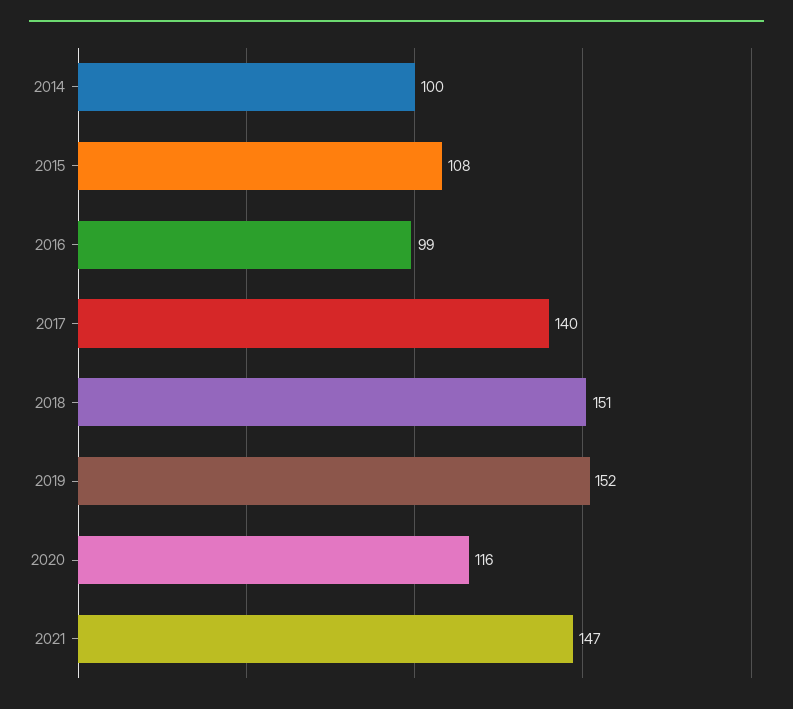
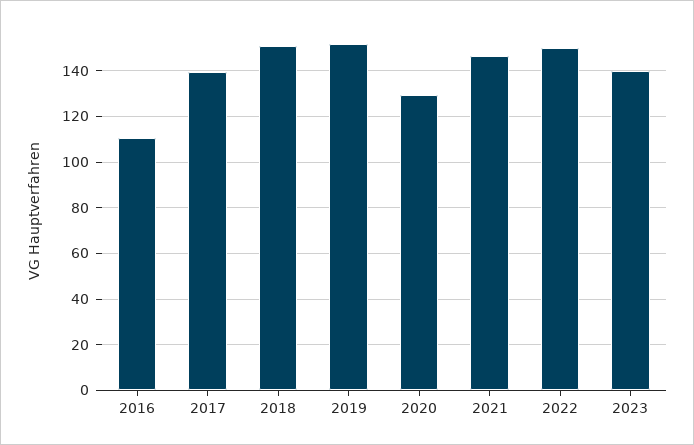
2014: 100 -> none
2015: 108 -> none
2016: 99 -> 110
2020: 116 -> 130
2022: none -> 150
2023: none -> 140

